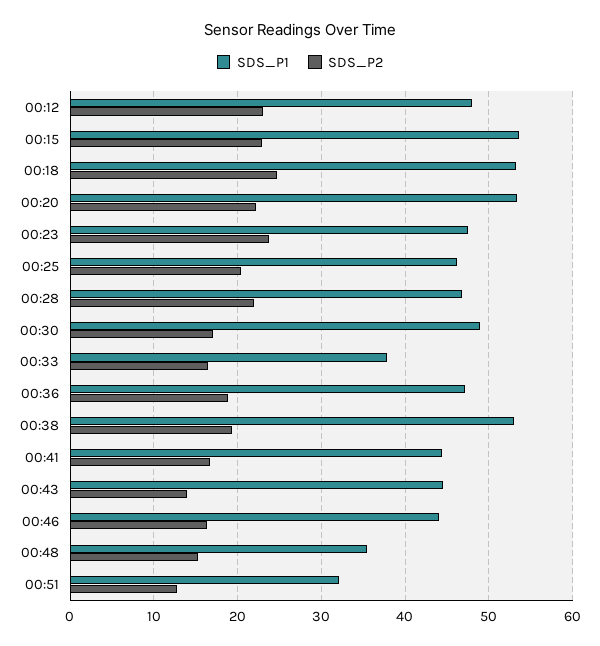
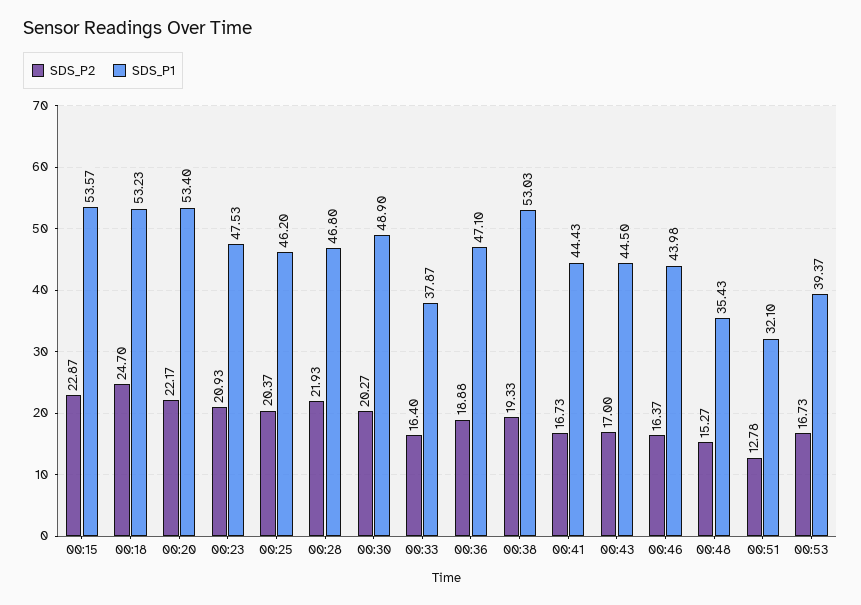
SDS_P1, 00:12: 48 -> none
SDS_P2, 00:12: 23 -> none
SDS_P2, 00:23: 24 -> 20.93
SDS_P2, 00:30: 17 -> 20.27
SDS_P2, 00:43: 14 -> 17
SDS_P2, 00:53: none -> 16.73
SDS_P1, 00:53: none -> 39.37

